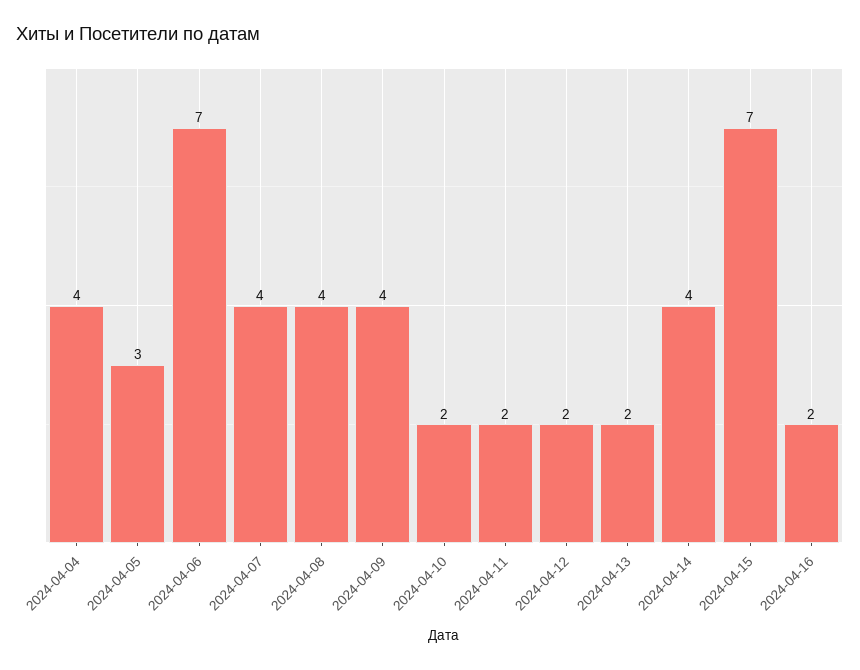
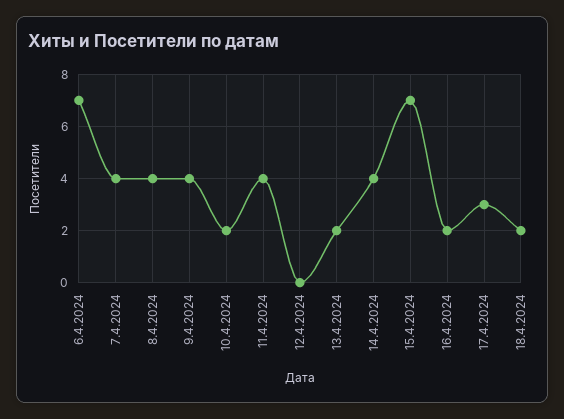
2024-04-04: 4 -> none
2024-04-05: 3 -> none
2024-04-11: 2 -> 4
2024-04-12: 2 -> 0
17.4.2024: none -> 3
18.4.2024: none -> 2

